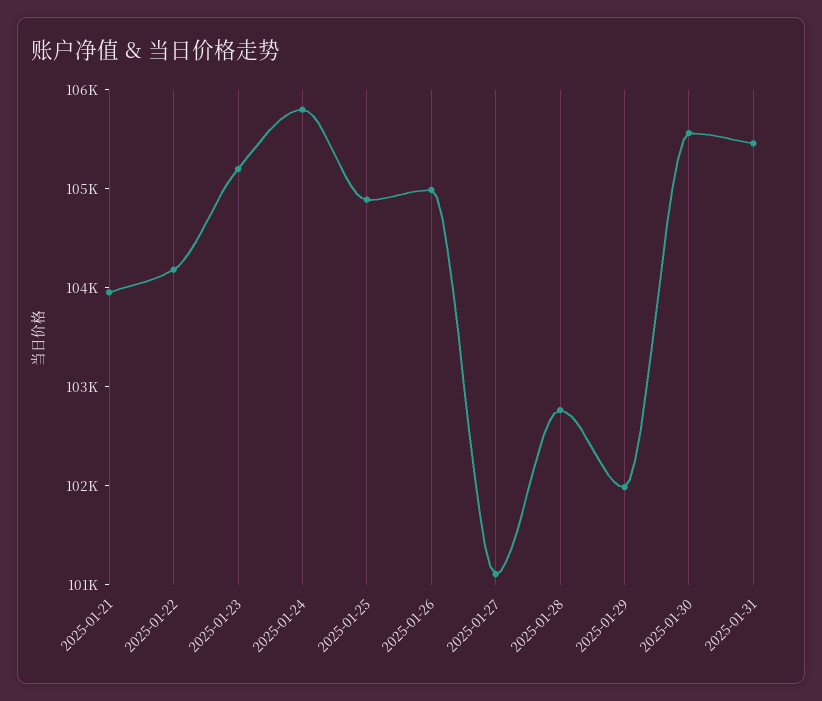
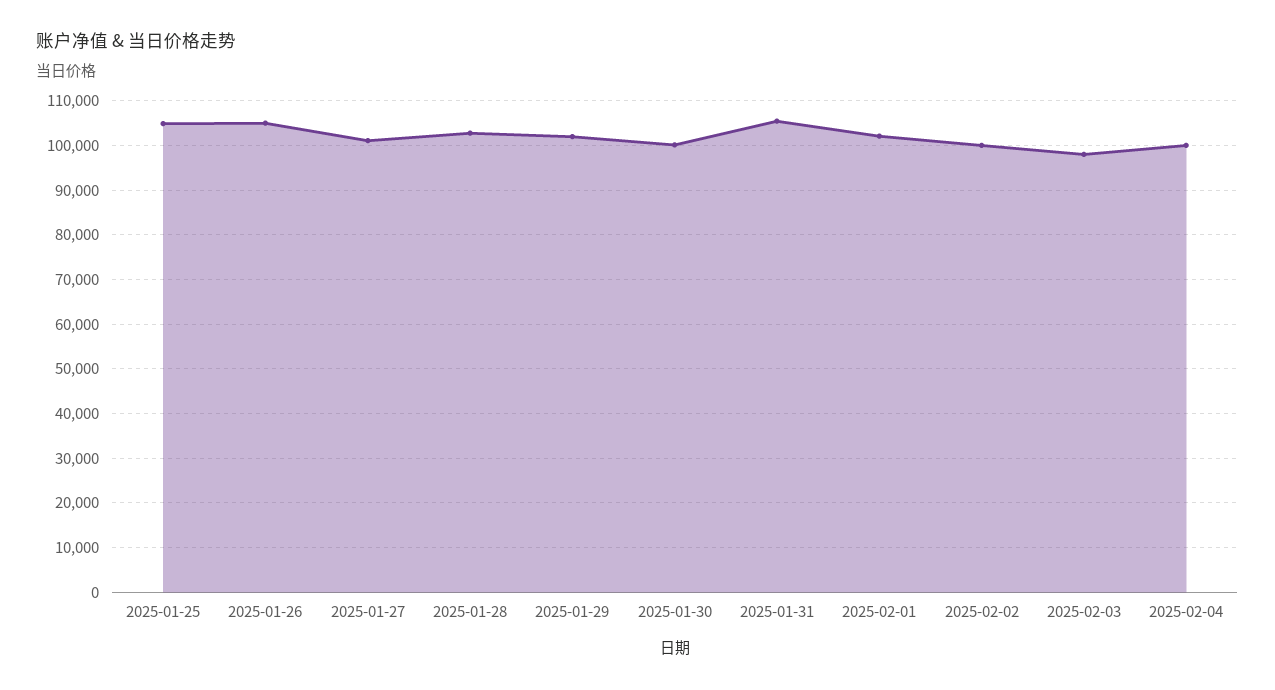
2025-01-21: 104000 -> none
2025-01-22: 104200 -> none
2025-01-23: 105200 -> none
2025-01-24: 105800 -> none
2025-01-30: 105600 -> 100000
2025-02-01: none -> 102000
2025-02-02: none -> 100000
2025-02-03: none -> 98000
2025-02-04: none -> 100000

